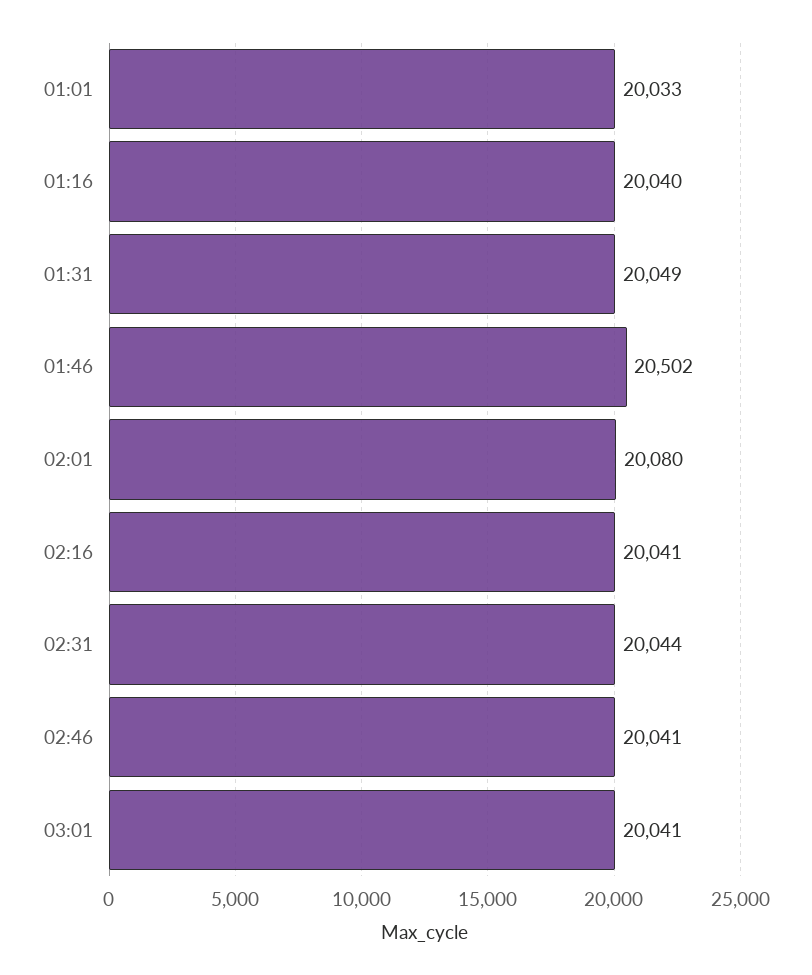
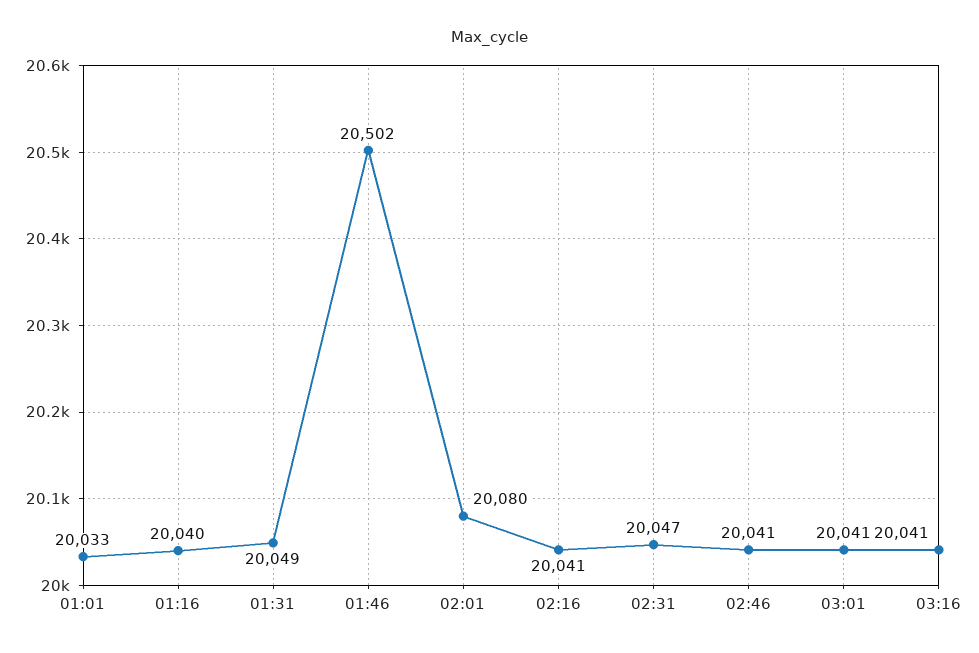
02:31: 20044 -> 20047
03:16: none -> 20041

